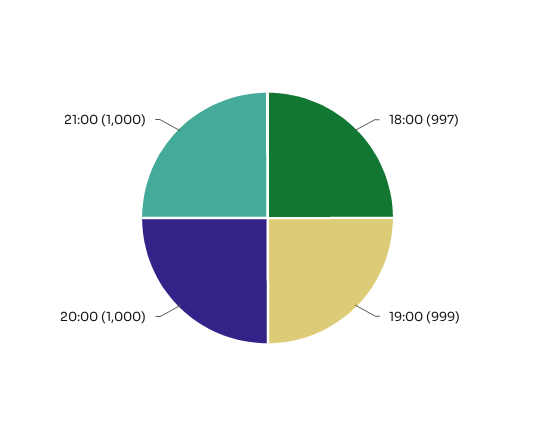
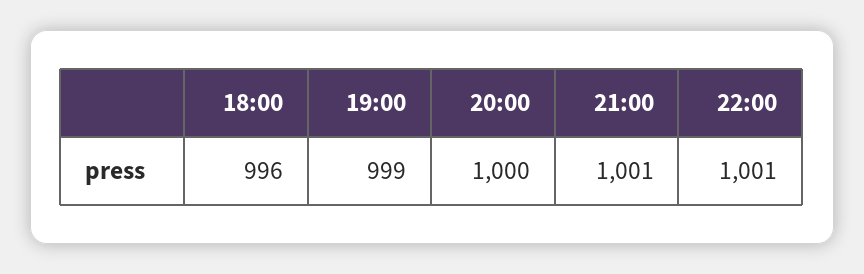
18:00: 997 -> 996
21:00: 1000 -> 1001
22:00: none -> 1001

